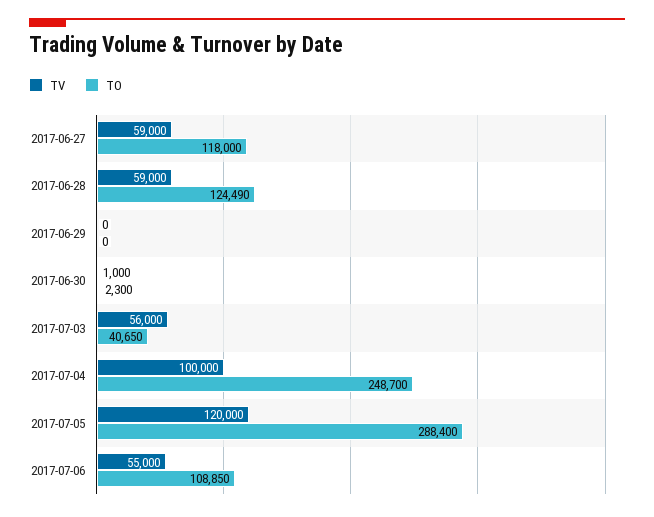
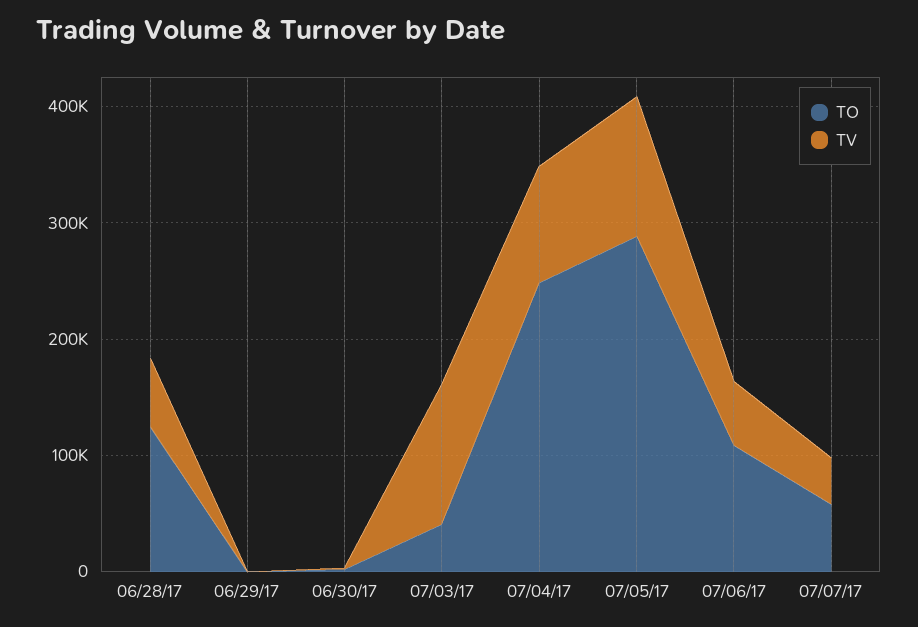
TV, 2017-06-27: 59000 -> none
TO, 2017-06-27: 118000 -> none
TV, 2017-07-03: 56000 -> 120000
TO, 07/07/17: none -> 60000
TV, 07/07/17: none -> 40000

